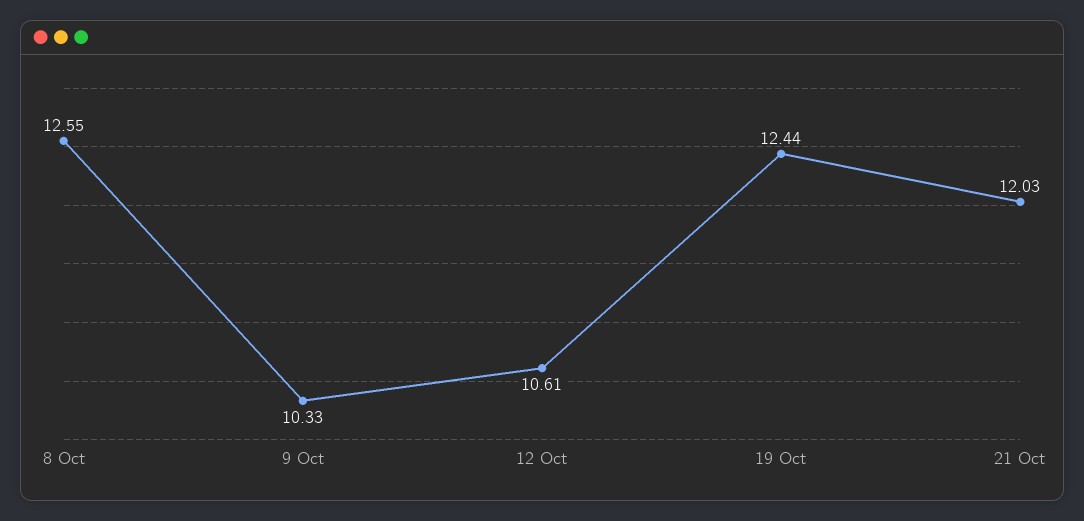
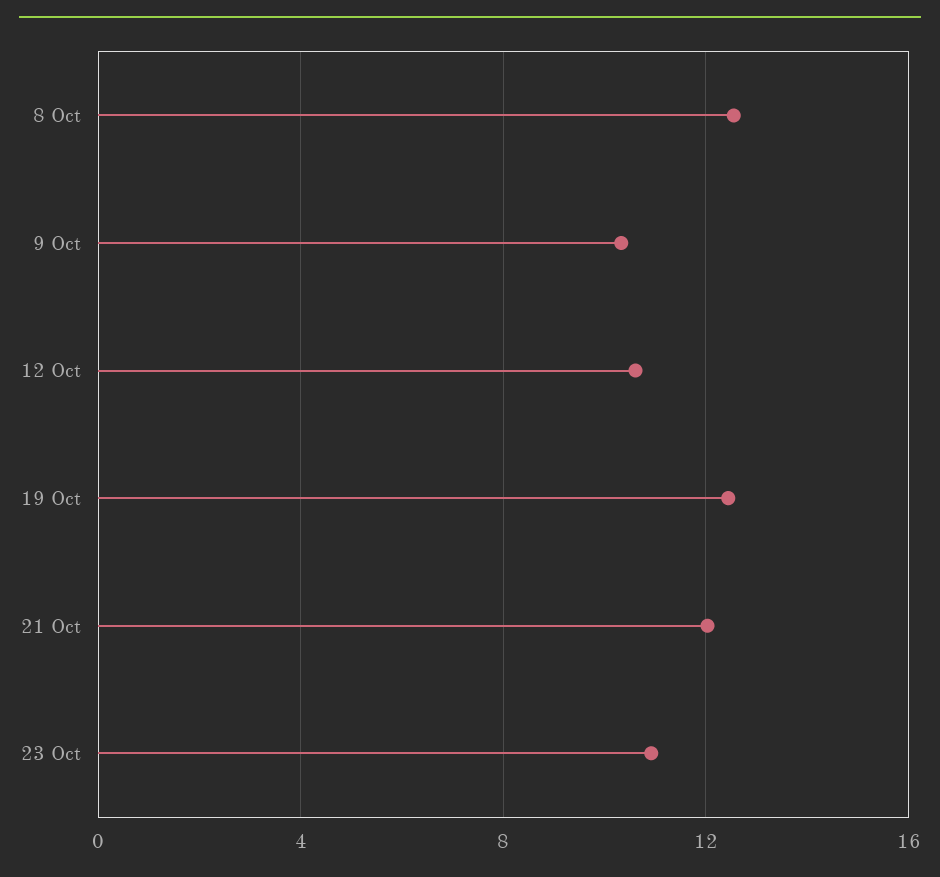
23 Oct: none -> 11

